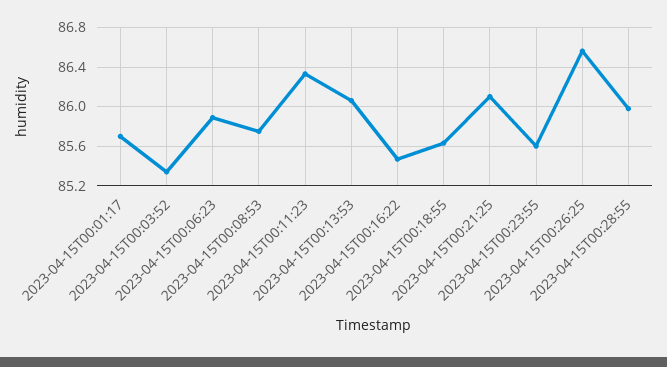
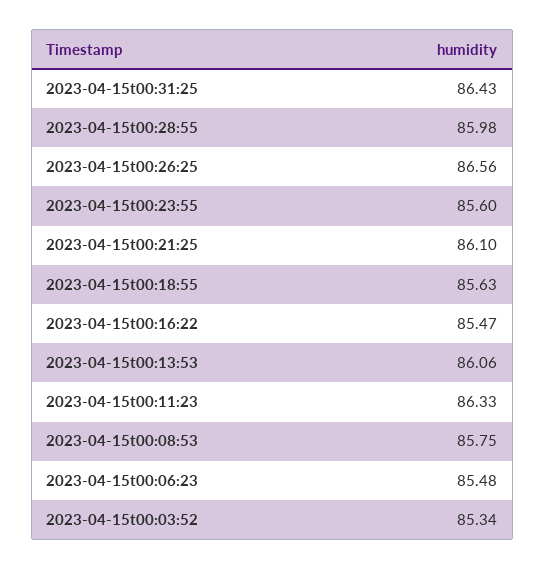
2023-04-15T00:01:17: 85.7 -> none
2023-04-15T00:06:23: 85.9 -> 85.48
2023-04-15t00:31:25: none -> 86.43

